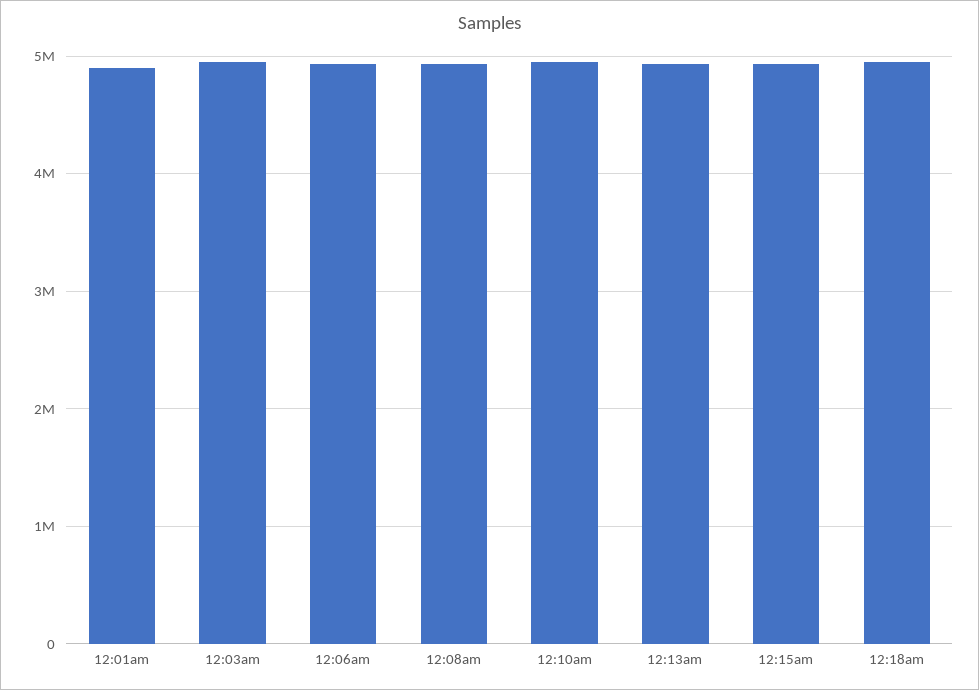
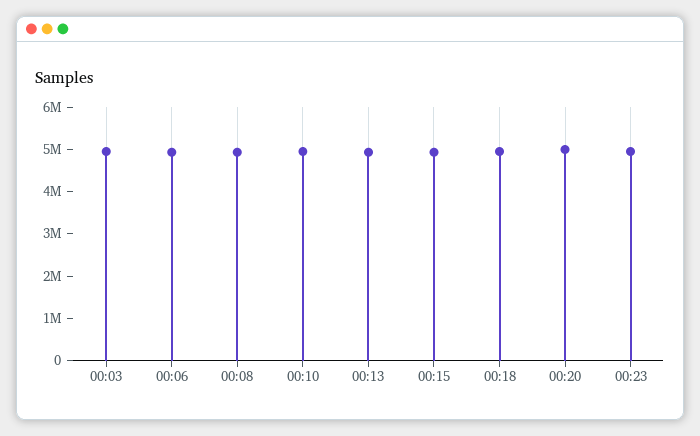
12:01am: 4900000 -> none
00:20: none -> 5000000
00:23: none -> 5000000

